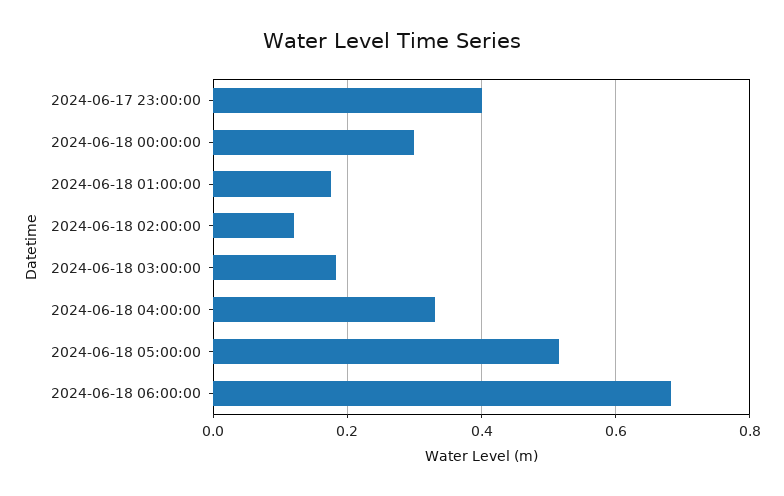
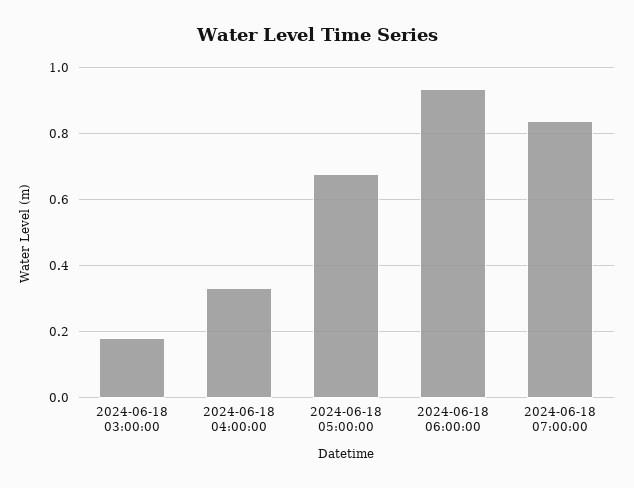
2024-06-17 23:00:00: 0.4 -> none
2024-06-18 00:00:00: 0.3 -> none
2024-06-18 01:00:00: 0.18 -> none
2024-06-18 02:00:00: 0.12 -> none
2024-06-18 05:00:00: 0.52 -> 0.68
2024-06-18 06:00:00: 0.68 -> 0.94
2024-06-18 07:00:00: none -> 0.84

